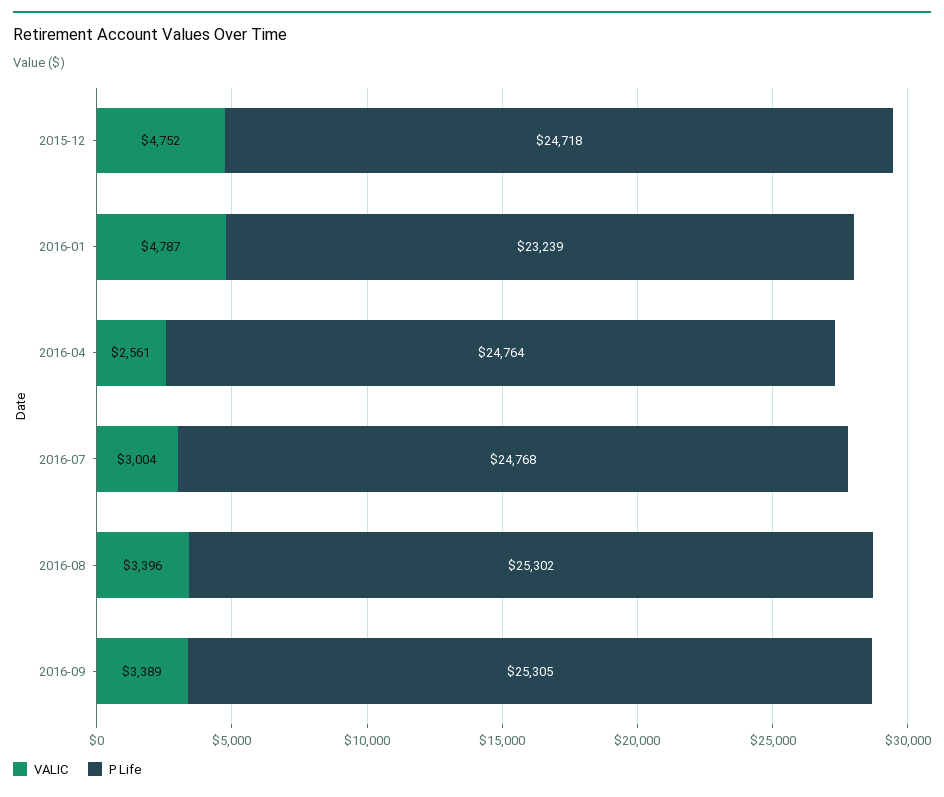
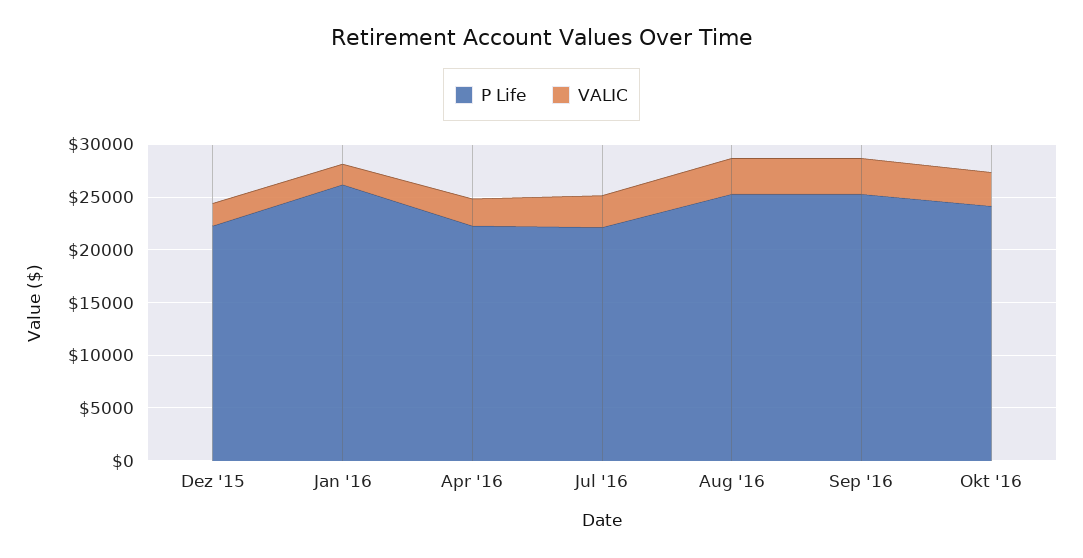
VALIC, 2015-12: 4752 -> 2000
P Life, 2015-12: 24718 -> 22000
VALIC, 2016-01: 4787 -> 2000
P Life, 2016-01: 23239 -> 26000
P Life, 2016-04: 24764 -> 22000
P Life, 2016-07: 24768 -> 22000
P Life, Okt '16: none -> 24000
VALIC, Okt '16: none -> 3000

